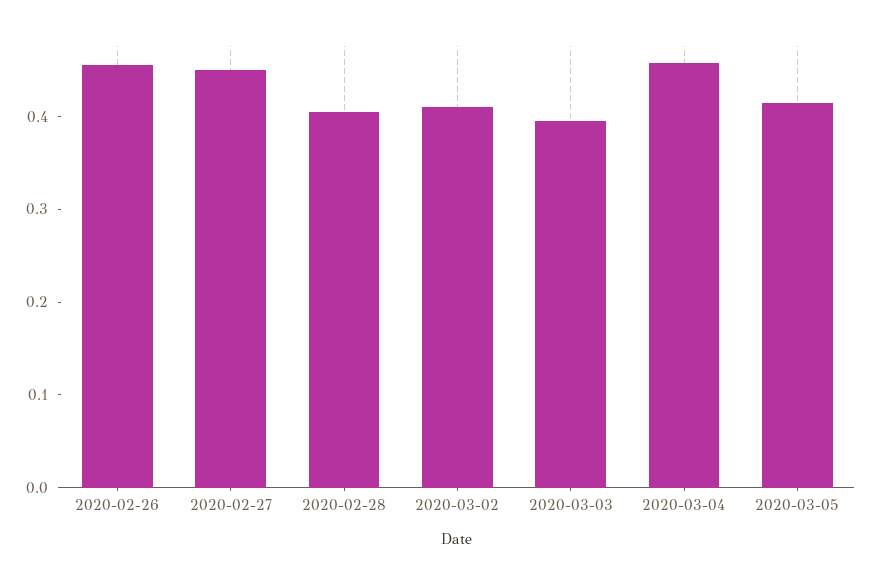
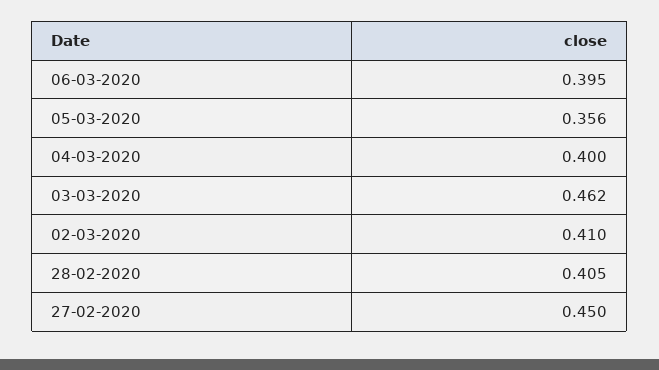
2020-02-26: 0.46 -> none
2020-03-03: 0.4 -> 0.462
2020-03-04: 0.46 -> 0.4
2020-03-05: 0.42 -> 0.356
06-03-2020: none -> 0.395

